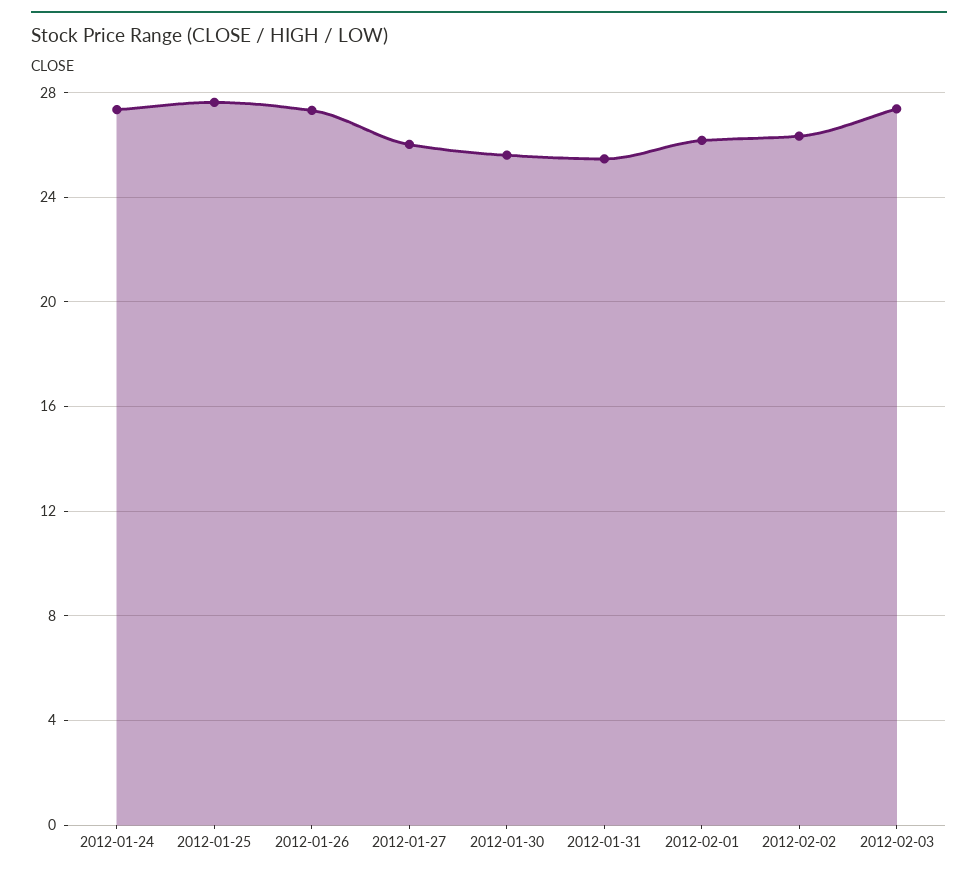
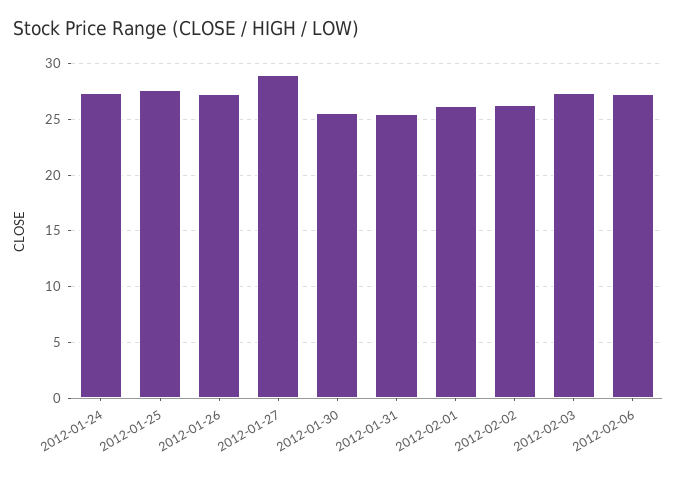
2012-01-27: 26 -> 29
2012-02-06: none -> 27

